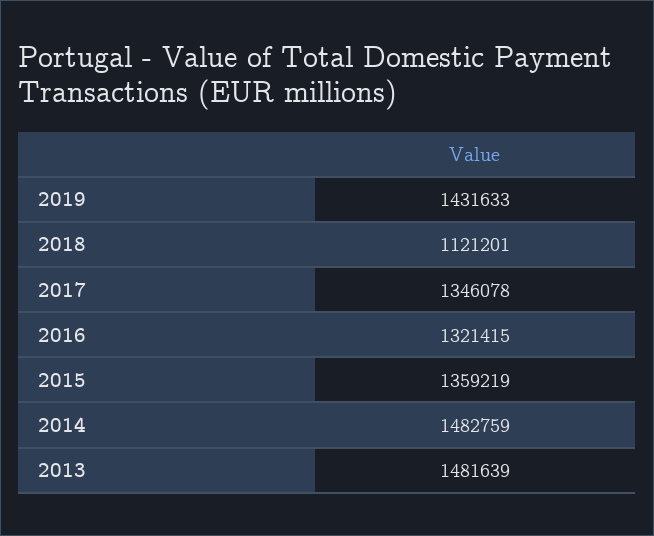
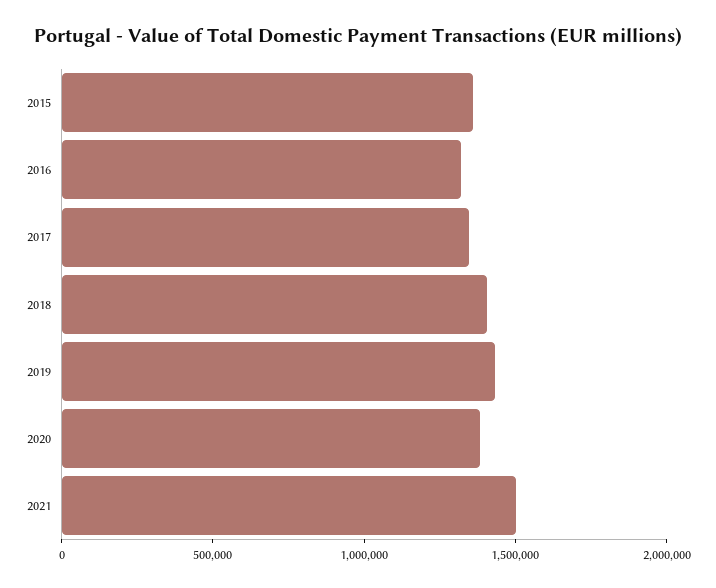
2018: 1121201 -> 1400000
2014: 1482759 -> none
2013: 1481639 -> none
2020: none -> 1400000
2021: none -> 1500000

